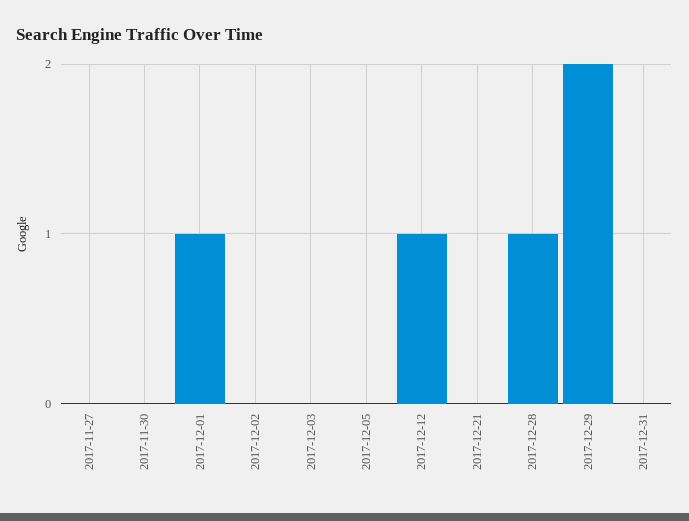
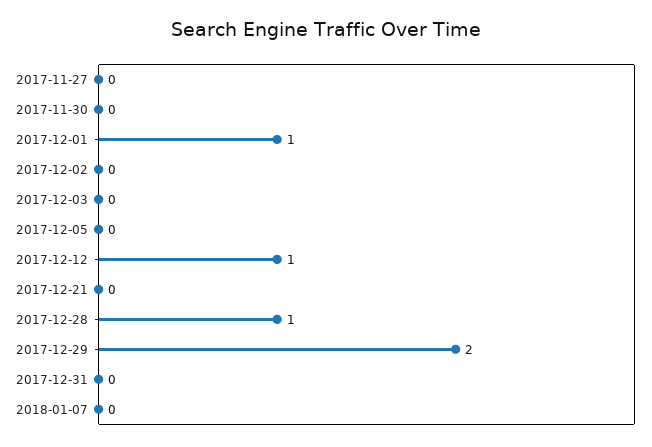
2018-01-07: none -> 0

